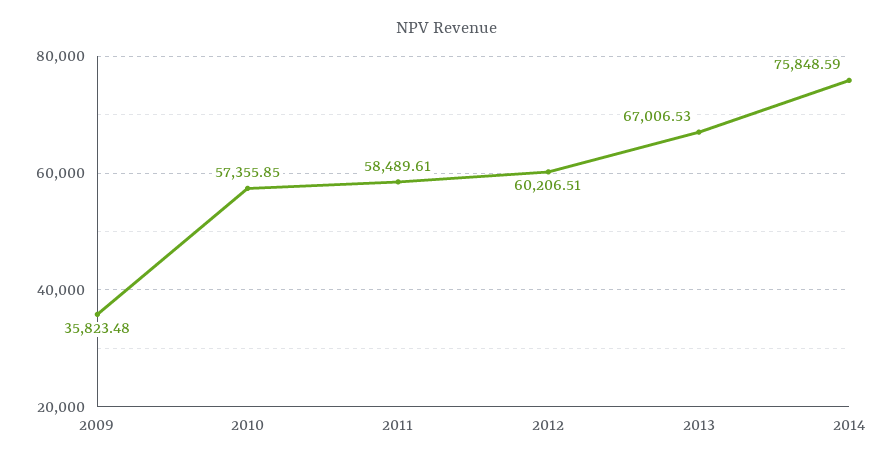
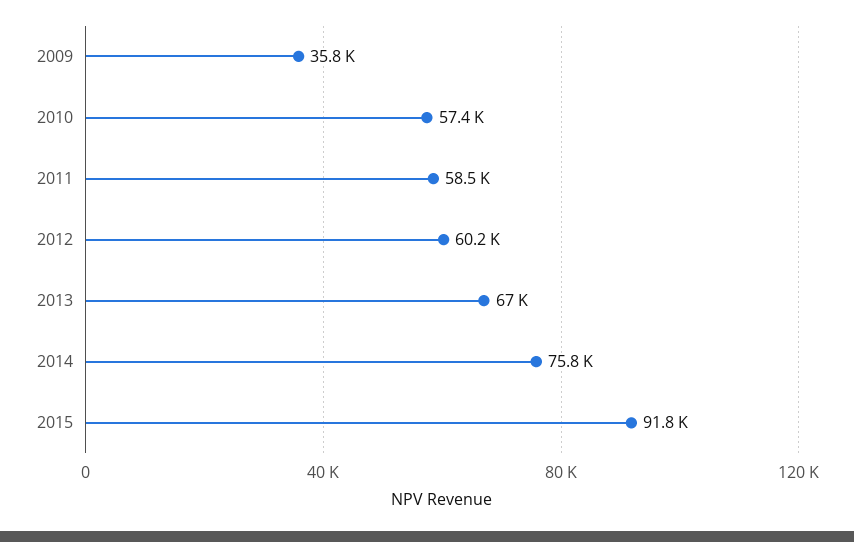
2015: none -> 91800

